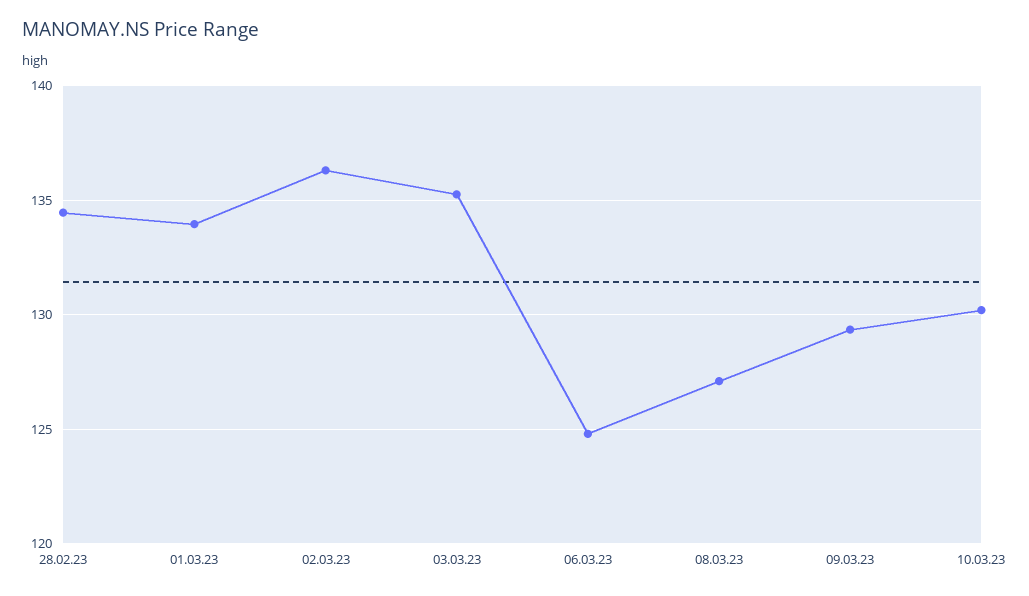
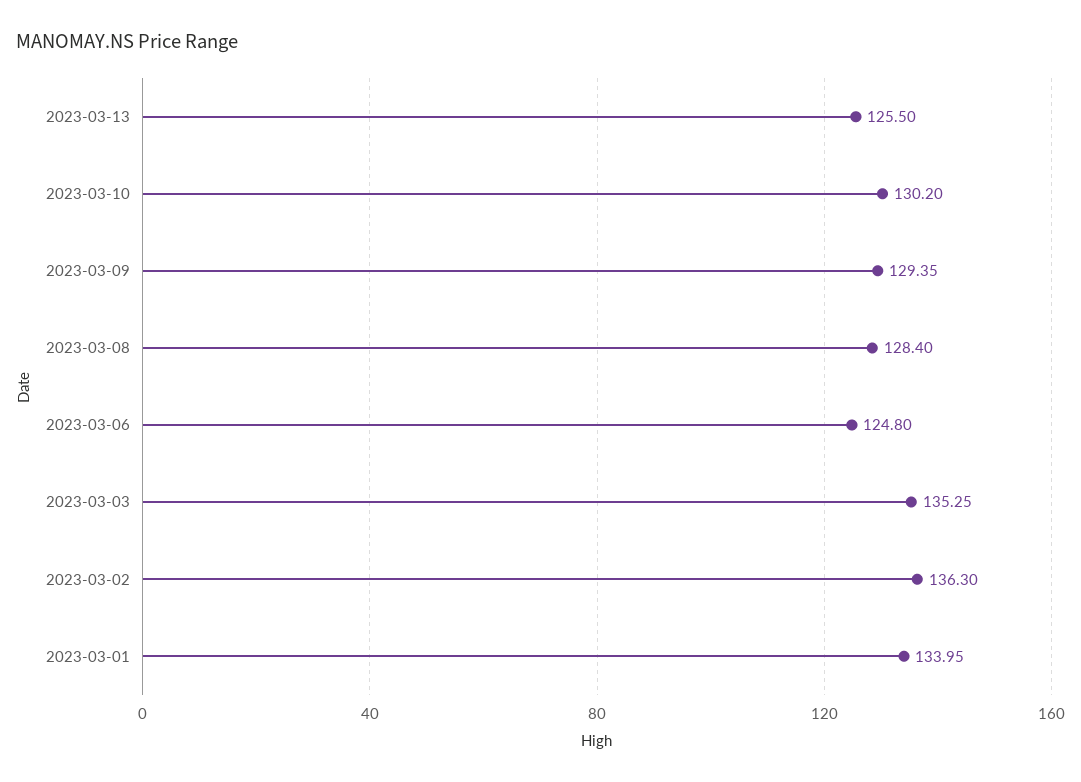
28.02.23: 134.5 -> none
08.03.23: 127 -> 128.4
2023-03-13: none -> 125.5

